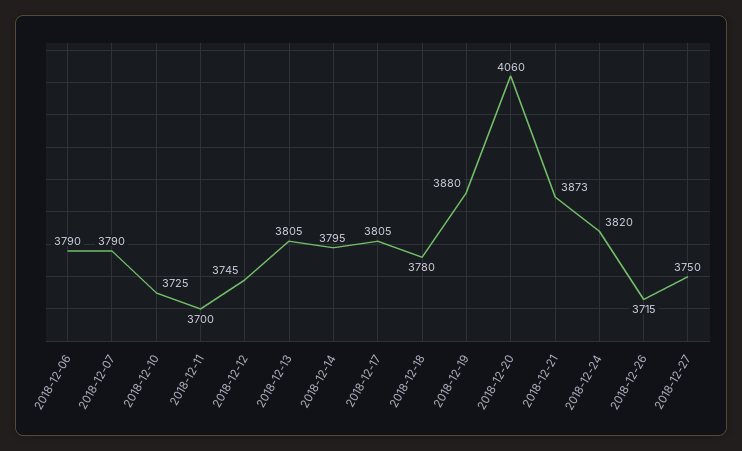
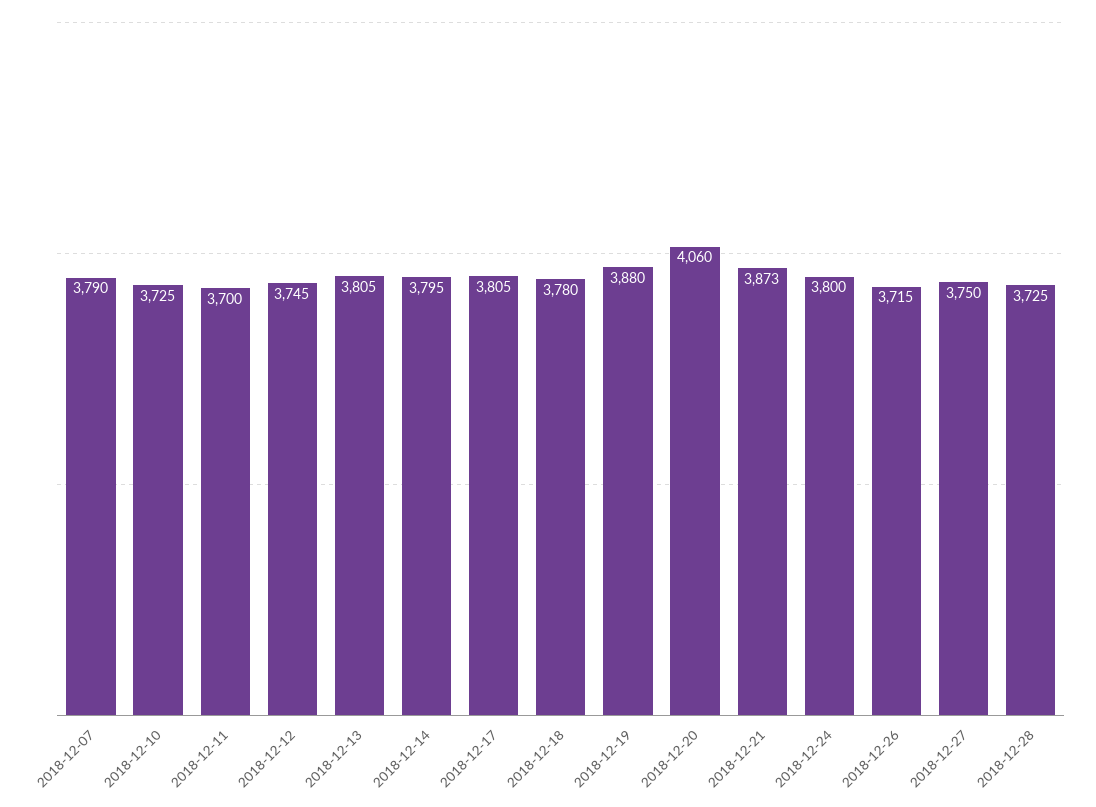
2018-12-06: 3790 -> none
2018-12-24: 3820 -> 3800
2018-12-28: none -> 3725

